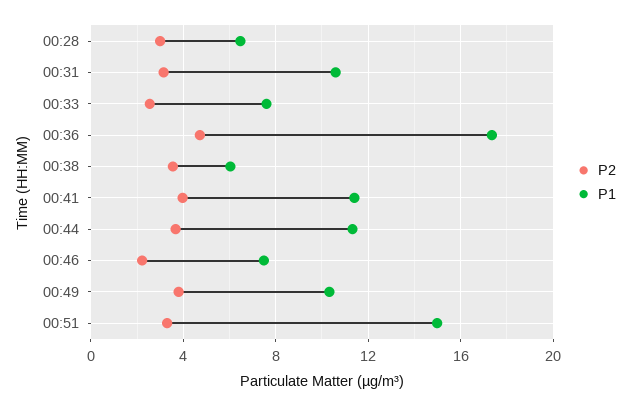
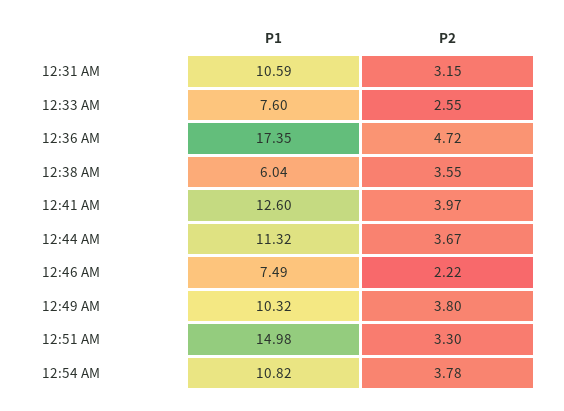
P2, 00:28: 3 -> none
P1, 00:28: 6.5 -> none
P1, 00:41: 11.5 -> 12.6
P1, 12:54 AM: none -> 10.82
P2, 12:54 AM: none -> 3.78

